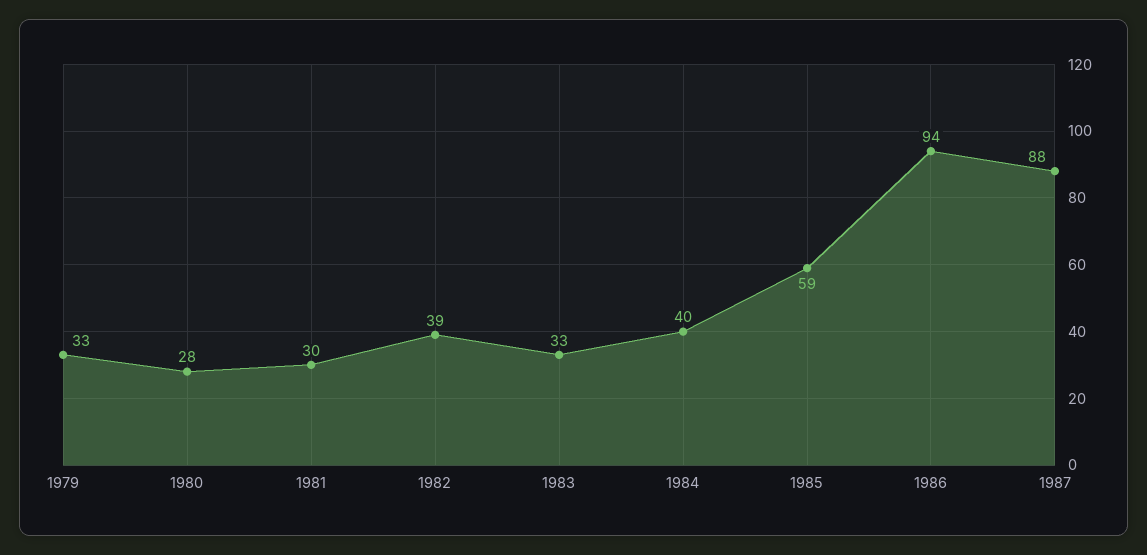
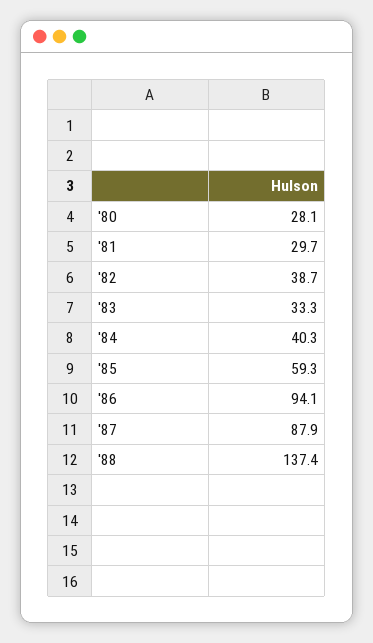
1979: 33 -> none
'88: none -> 137.4

